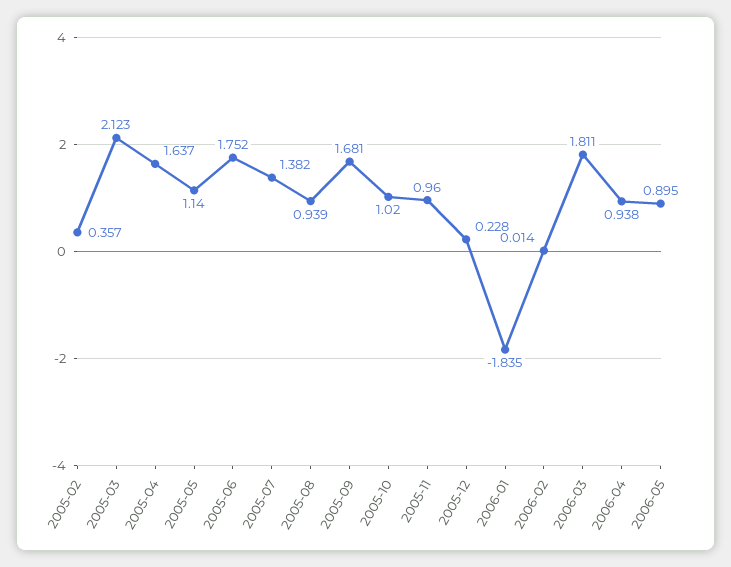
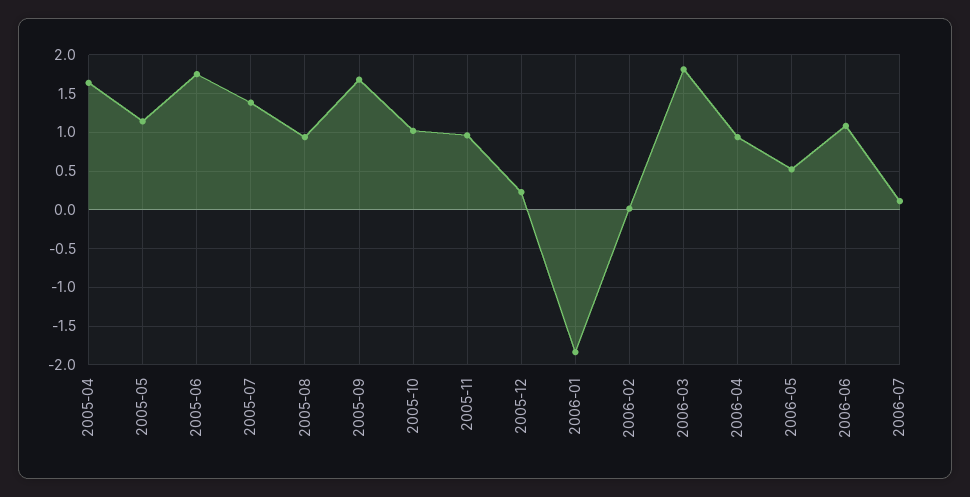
2005-02: 0.357 -> none
2005-03: 2.123 -> none
2006-05: 0.895 -> 0.5
2006-06: none -> 1.1
2006-07: none -> 0.1

